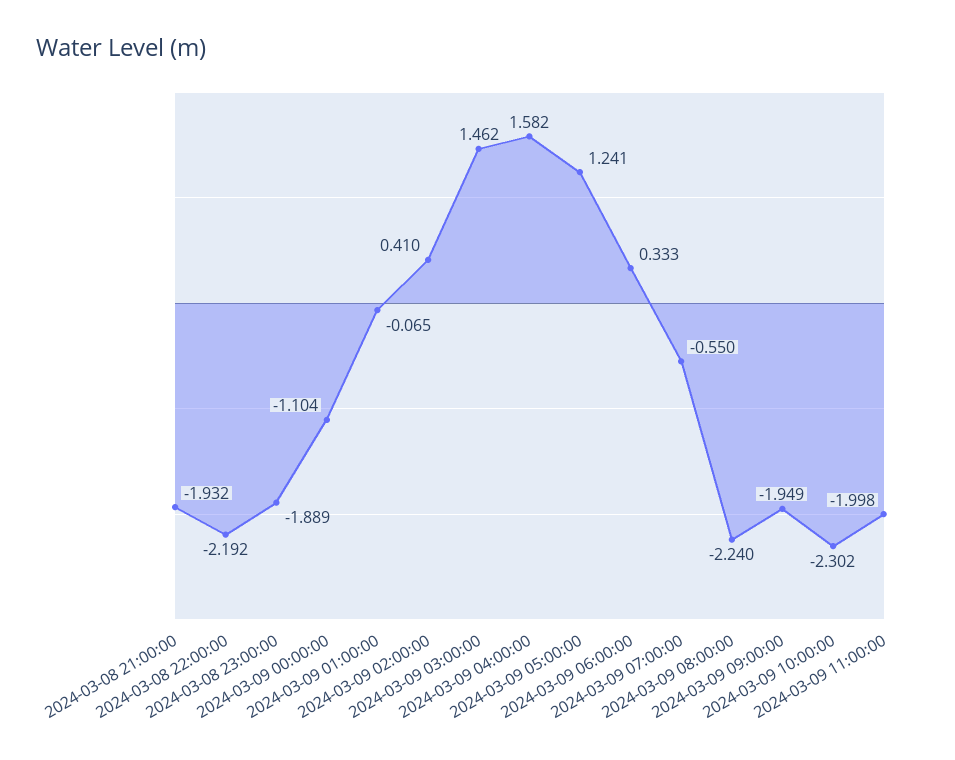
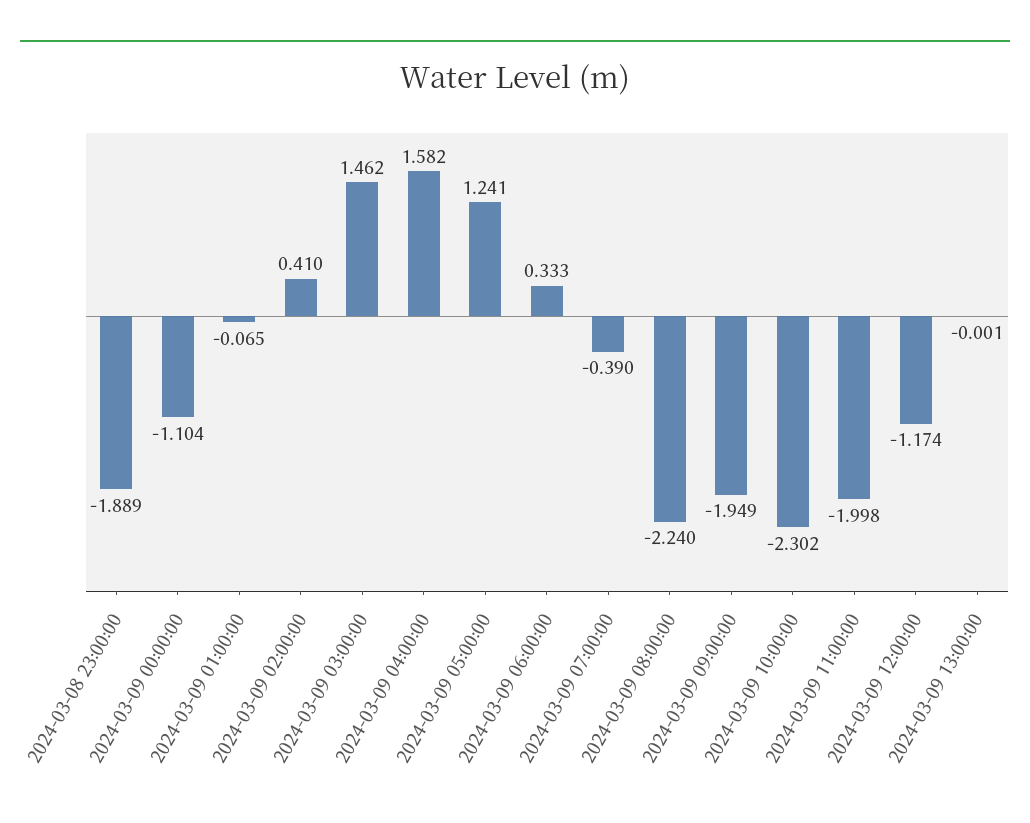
2024-03-08 21:00:00: -1.932 -> none
2024-03-08 22:00:00: -2.192 -> none
2024-03-09 07:00:00: -0.55 -> -0.39
2024-03-09 12:00:00: none -> -1.174
2024-03-09 13:00:00: none -> -0.001

